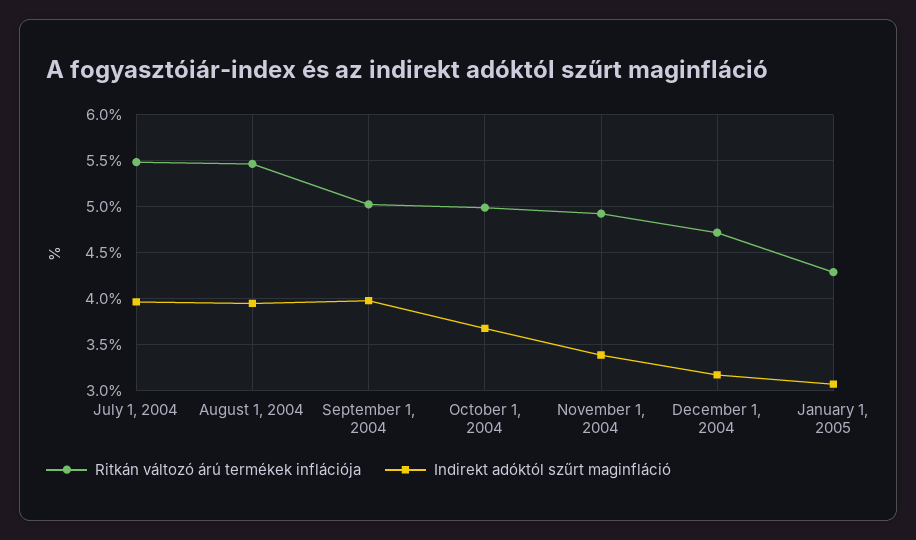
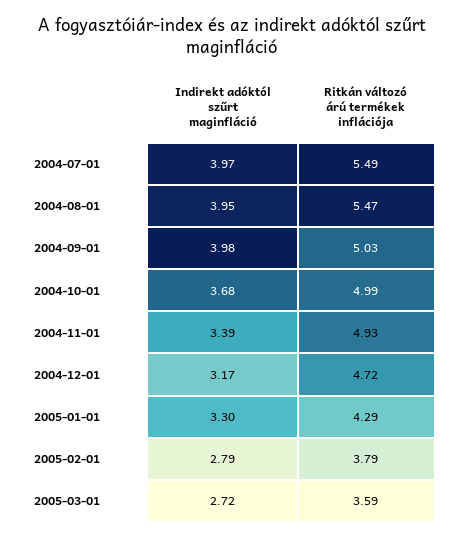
Indirekt adóktól szűrt maginfláció, January 1, 2005: 3.1 -> 3.3
Indirekt adóktól szűrt maginfláció, 2005-02-01: none -> 2.79
Ritkán változó árú termékek inflációja, 2005-02-01: none -> 3.79
Indirekt adóktól szűrt maginfláció, 2005-03-01: none -> 2.72
Ritkán változó árú termékek inflációja, 2005-03-01: none -> 3.59

